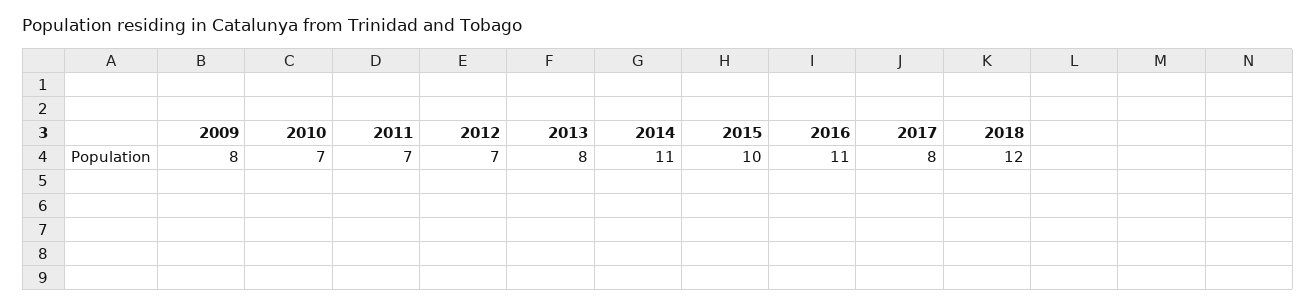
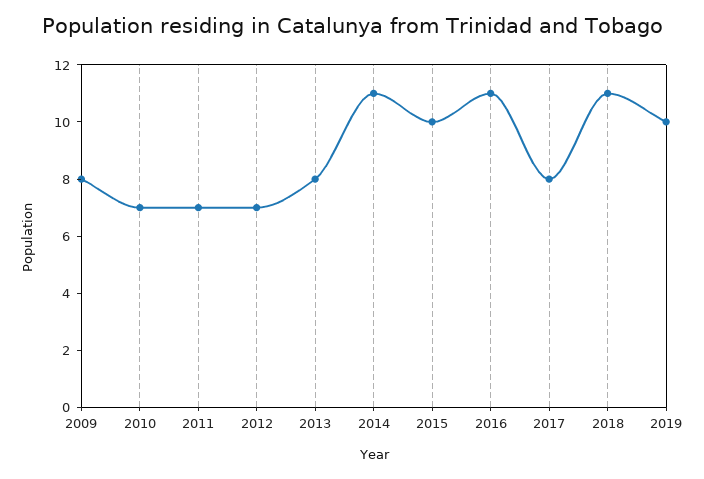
2018: 12 -> 11
2019: none -> 10

